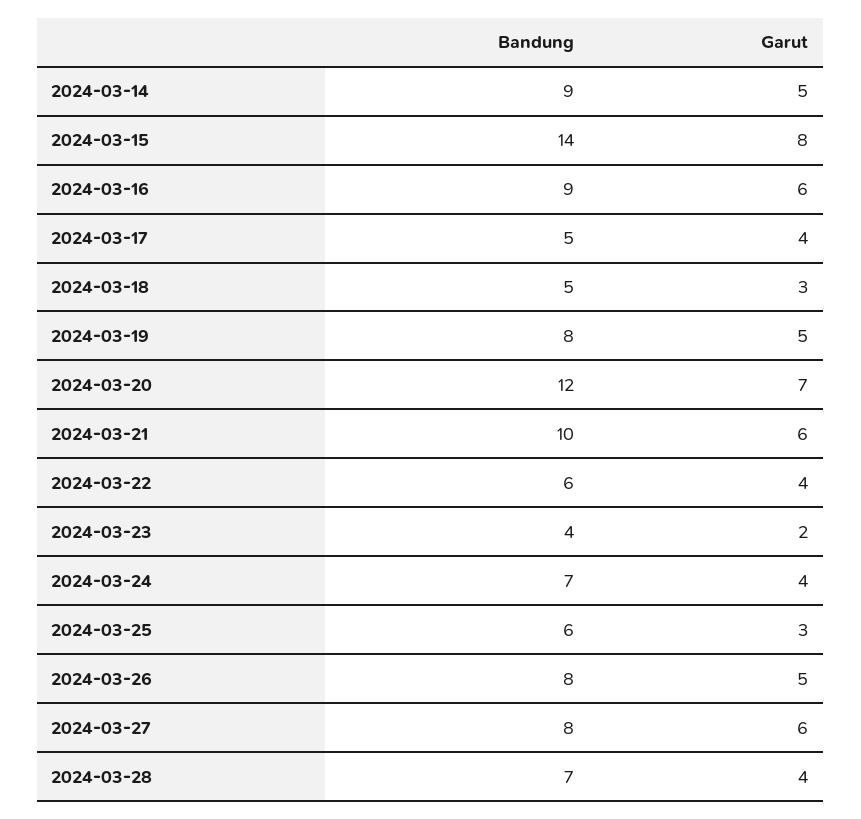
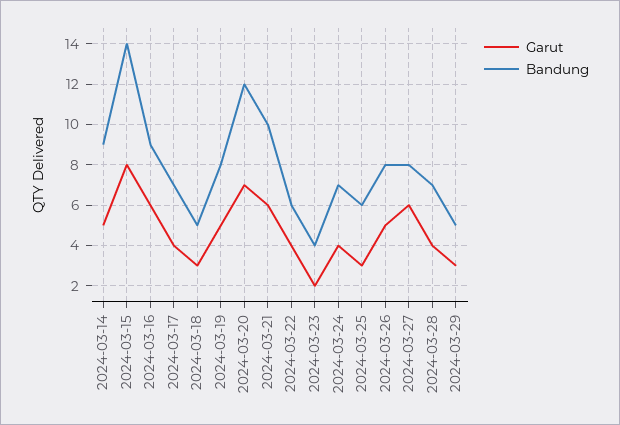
Bandung, 2024-03-17: 5 -> 7
Garut, 2024-03-29: none -> 3
Bandung, 2024-03-29: none -> 5

